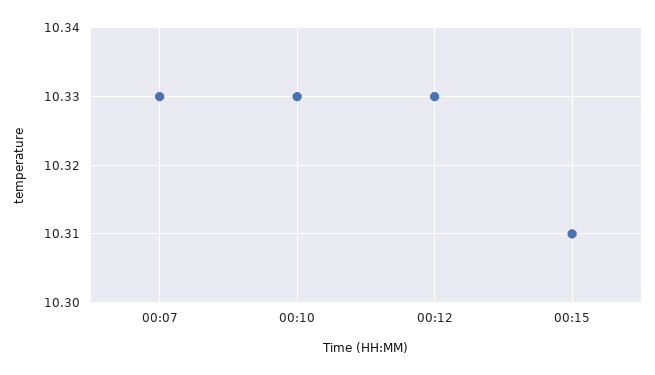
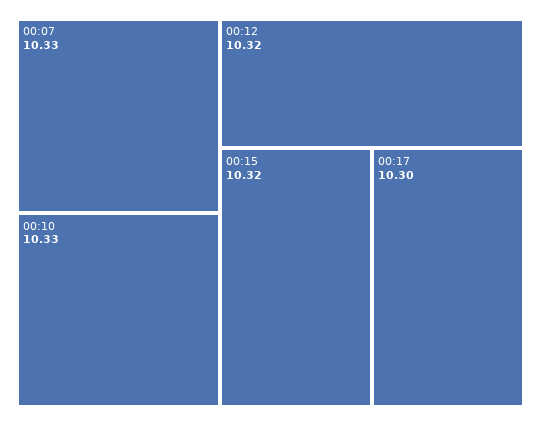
00:12: 10.33 -> 10.32
00:15: 10.31 -> 10.32
00:17: none -> 10.3

